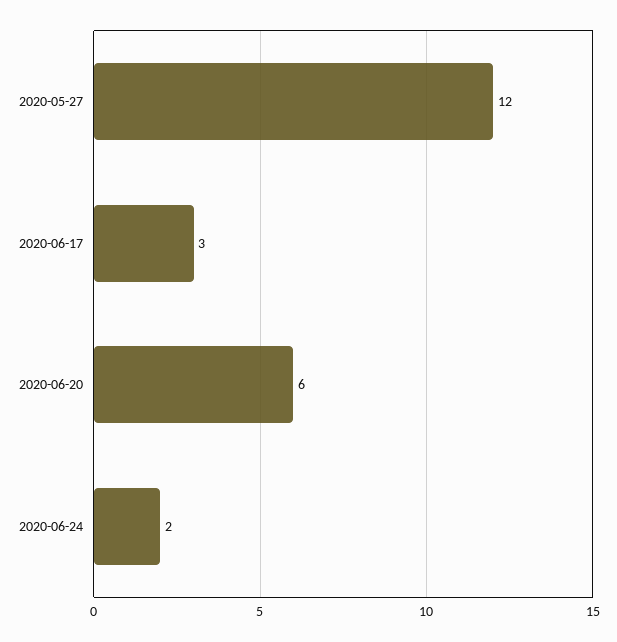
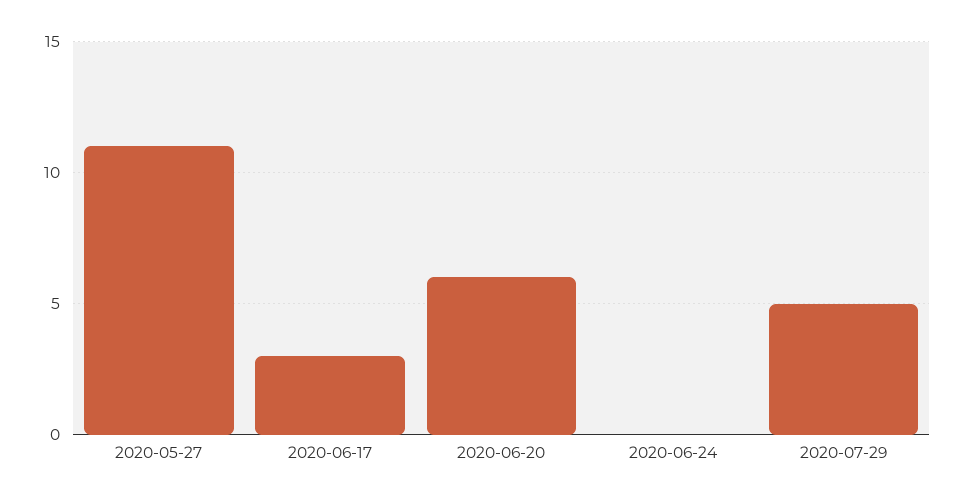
2020-05-27: 12 -> 11
2020-06-24: 2 -> 0
2020-07-29: none -> 5

